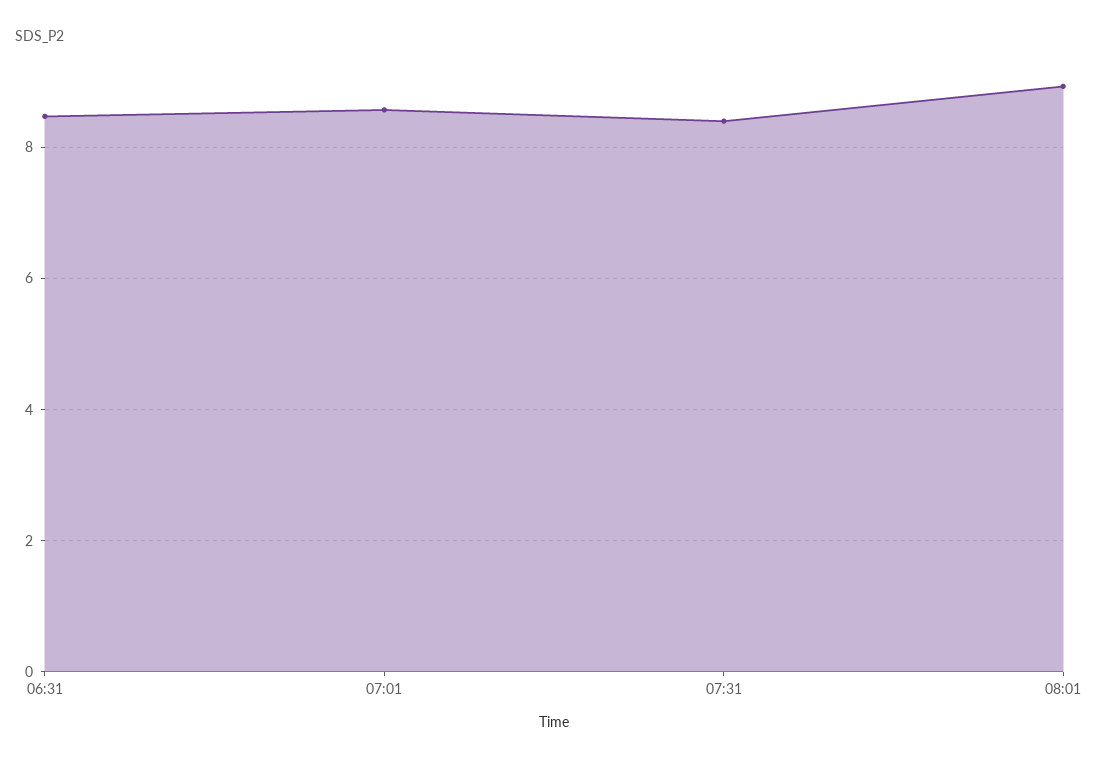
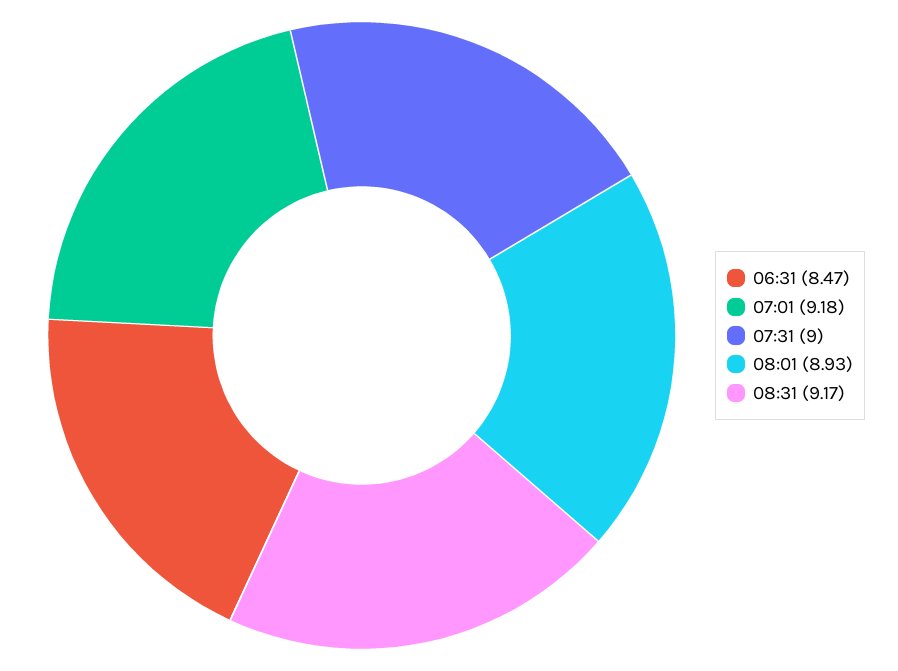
07:01: 8.6 -> 9.18
07:31: 8.4 -> 9
08:31: none -> 9.17

